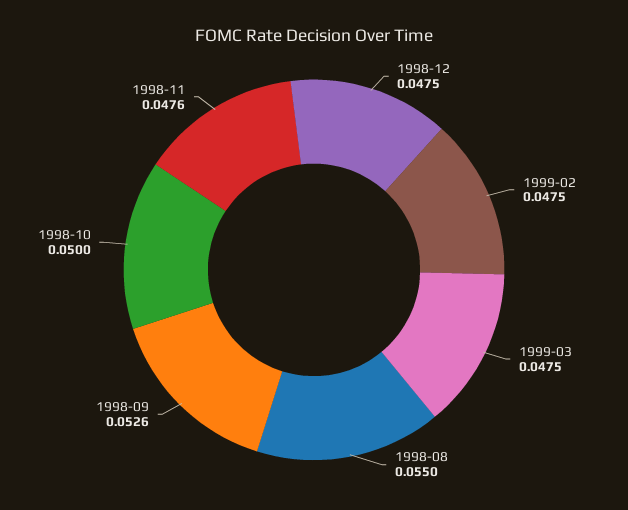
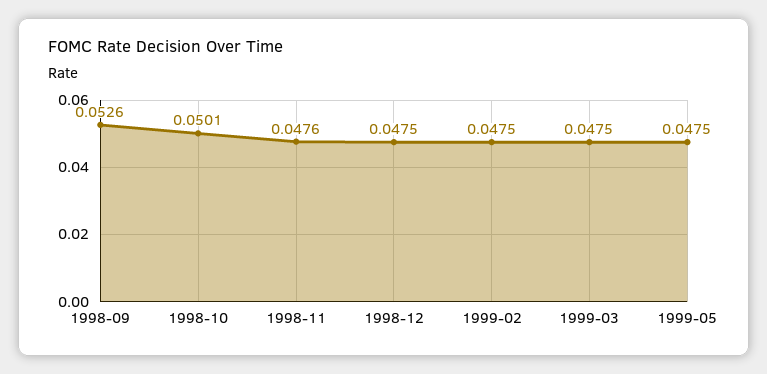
1998-08: 0.055 -> none
1998-10: 0.05 -> 0.0501
1999-05: none -> 0.0475

